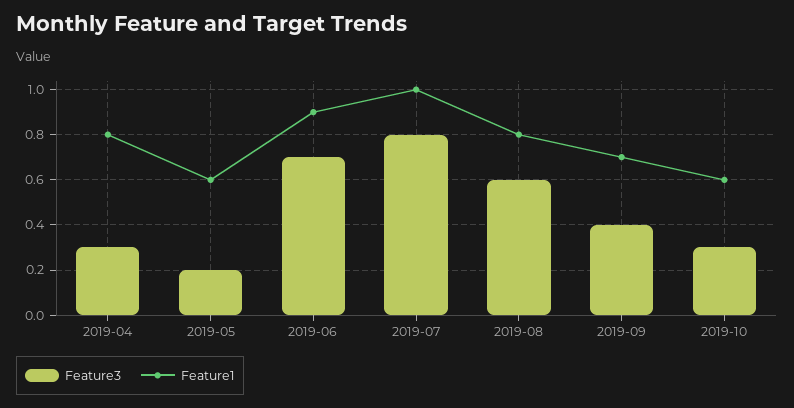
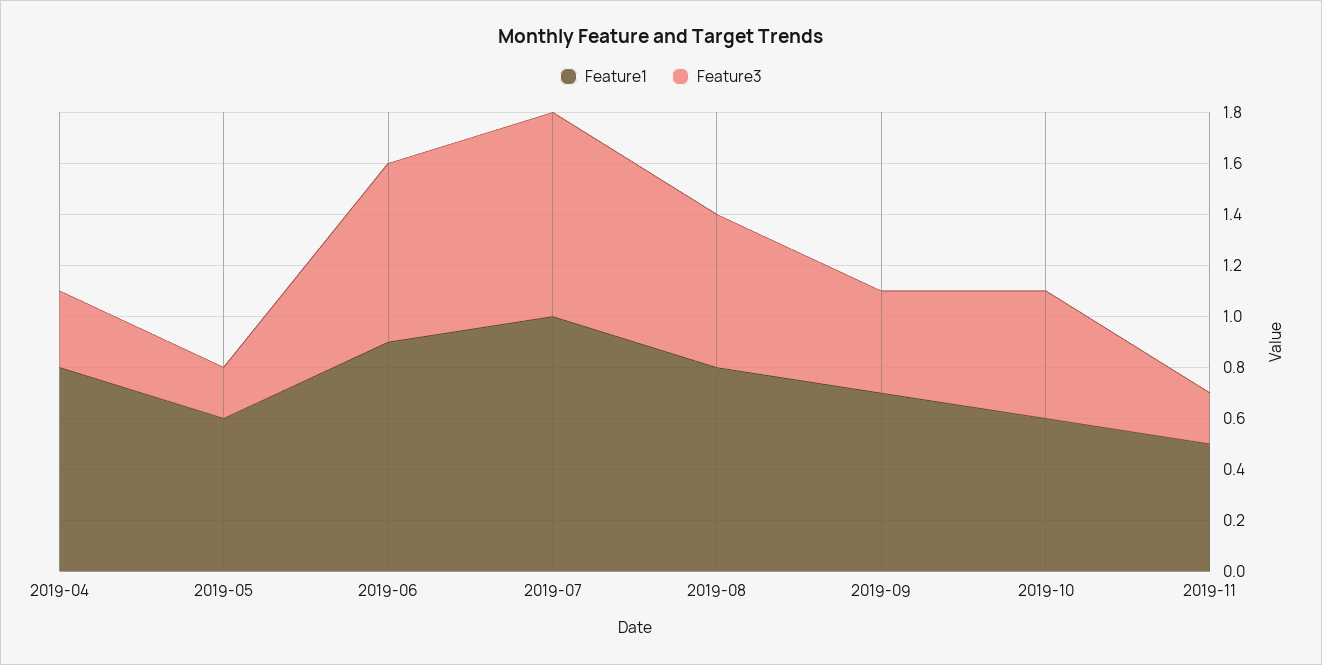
Feature3, 2019-10: 0.3 -> 0.5
Feature1, 2019-11: none -> 0.5
Feature3, 2019-11: none -> 0.2

